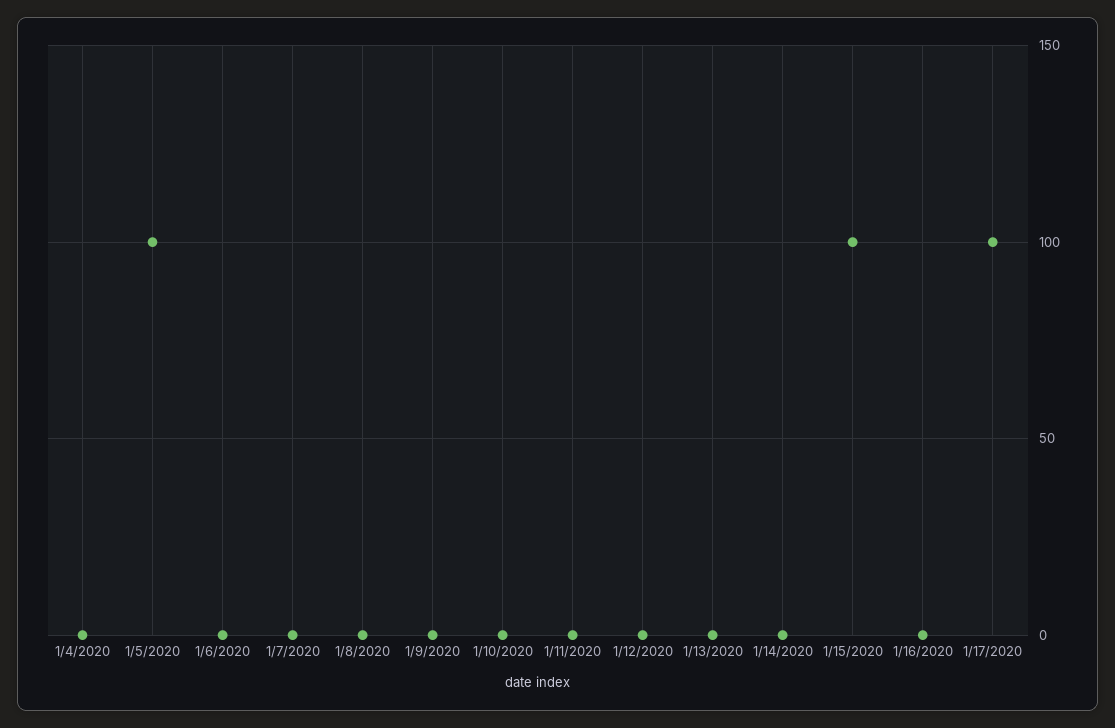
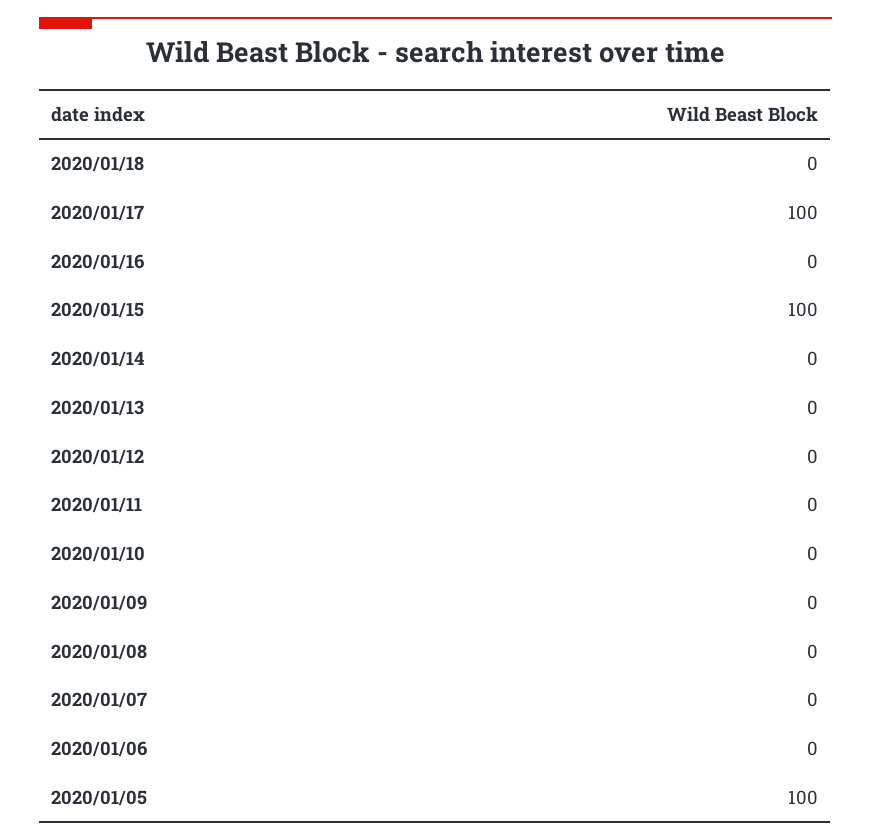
1/4/2020: 0 -> none
2020/01/18: none -> 0

